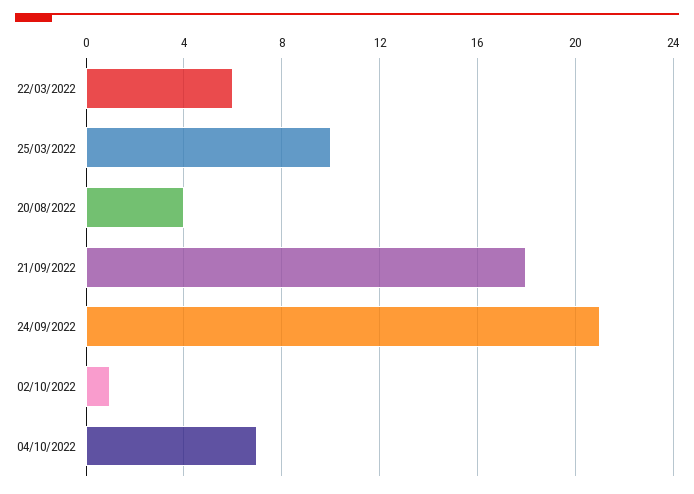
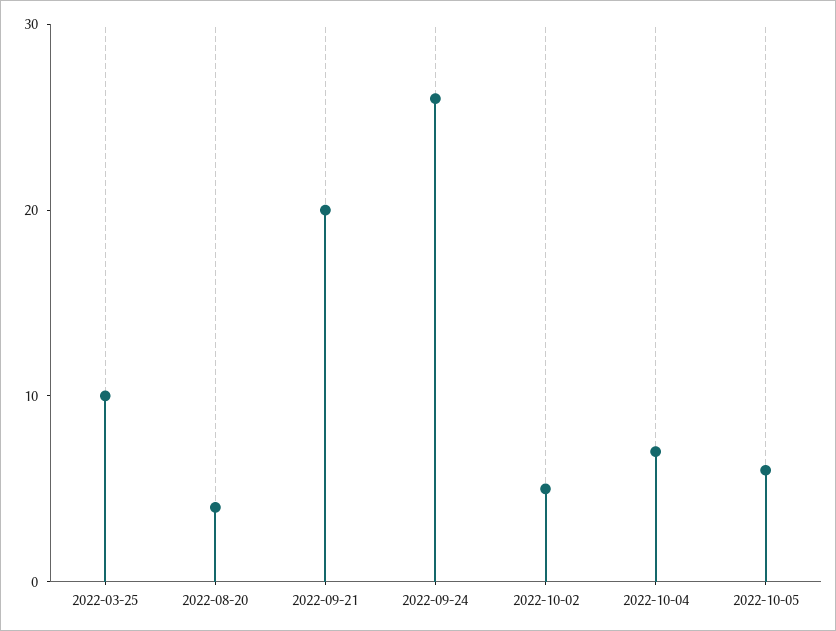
22/03/2022: 6 -> none
21/09/2022: 18 -> 20
24/09/2022: 21 -> 26
02/10/2022: 1 -> 5
2022-10-05: none -> 6

